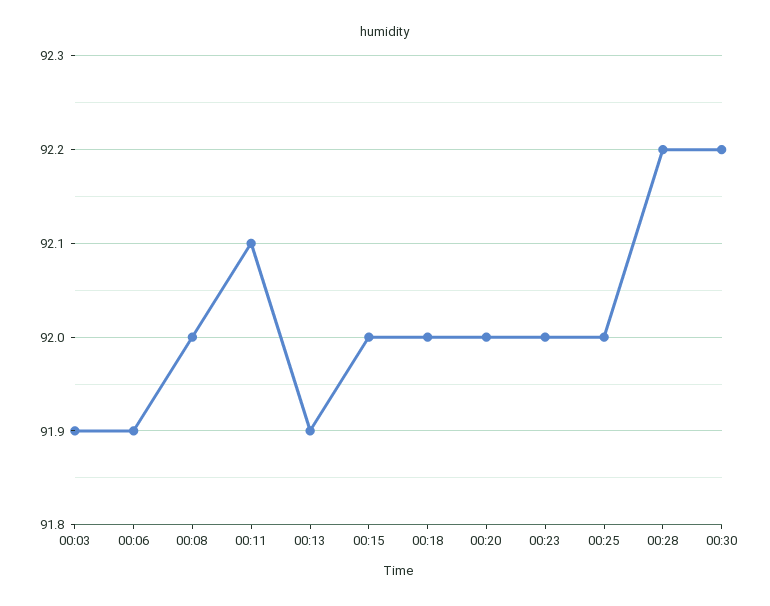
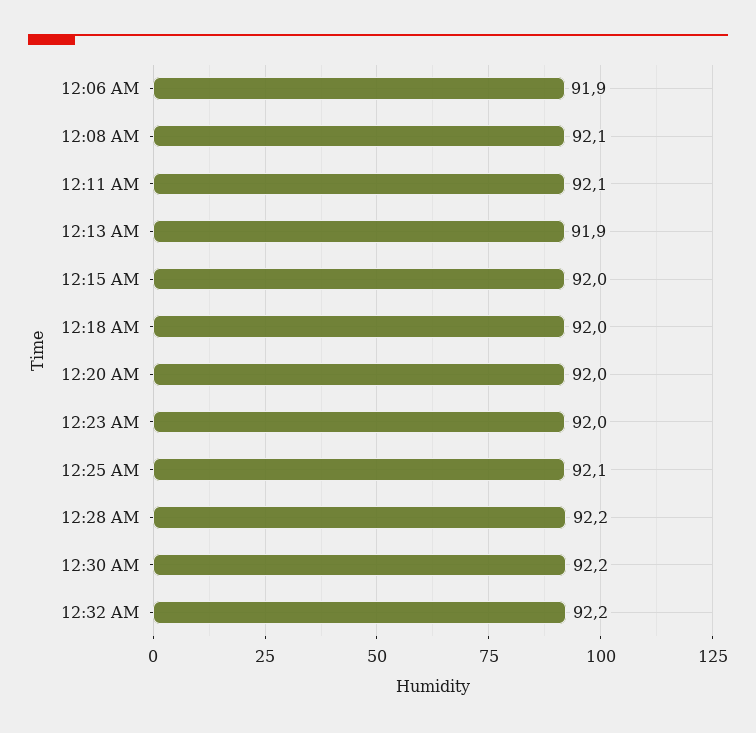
00:03: 91.9 -> none
00:08: 92 -> 92.1
00:25: 92 -> 92.1
12:32 AM: none -> 92.2

